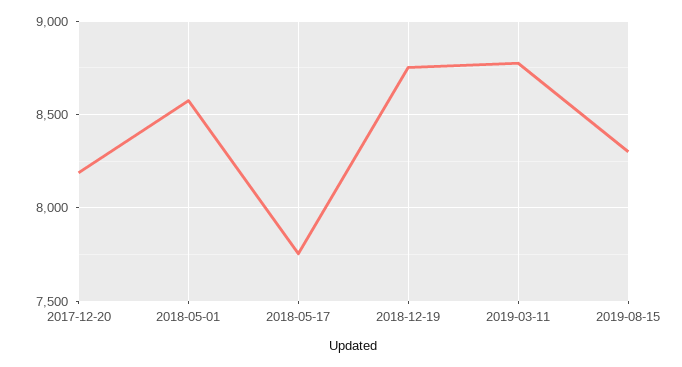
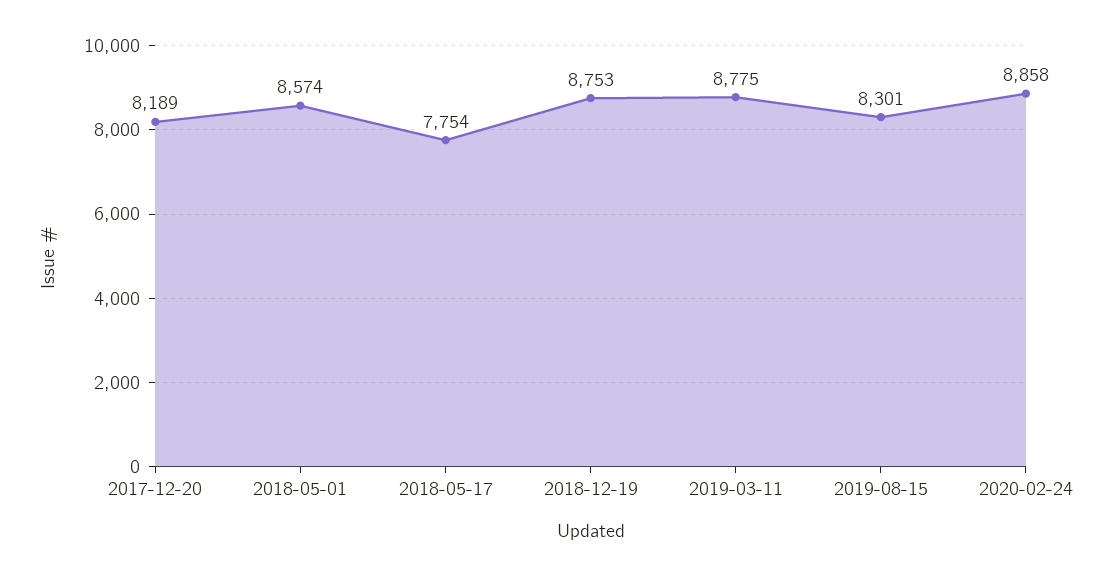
2020-02-24: none -> 8858

